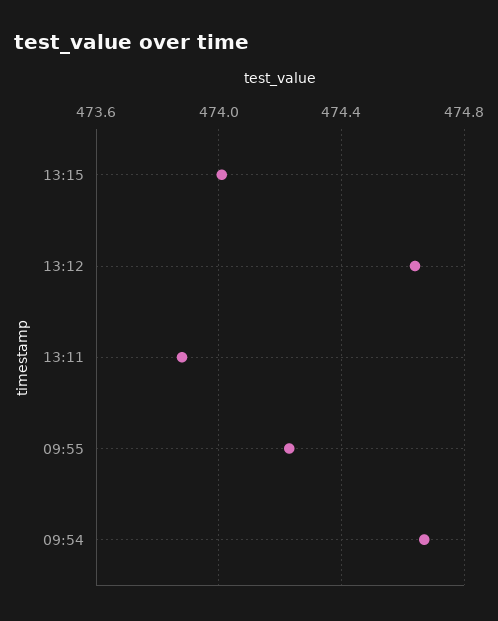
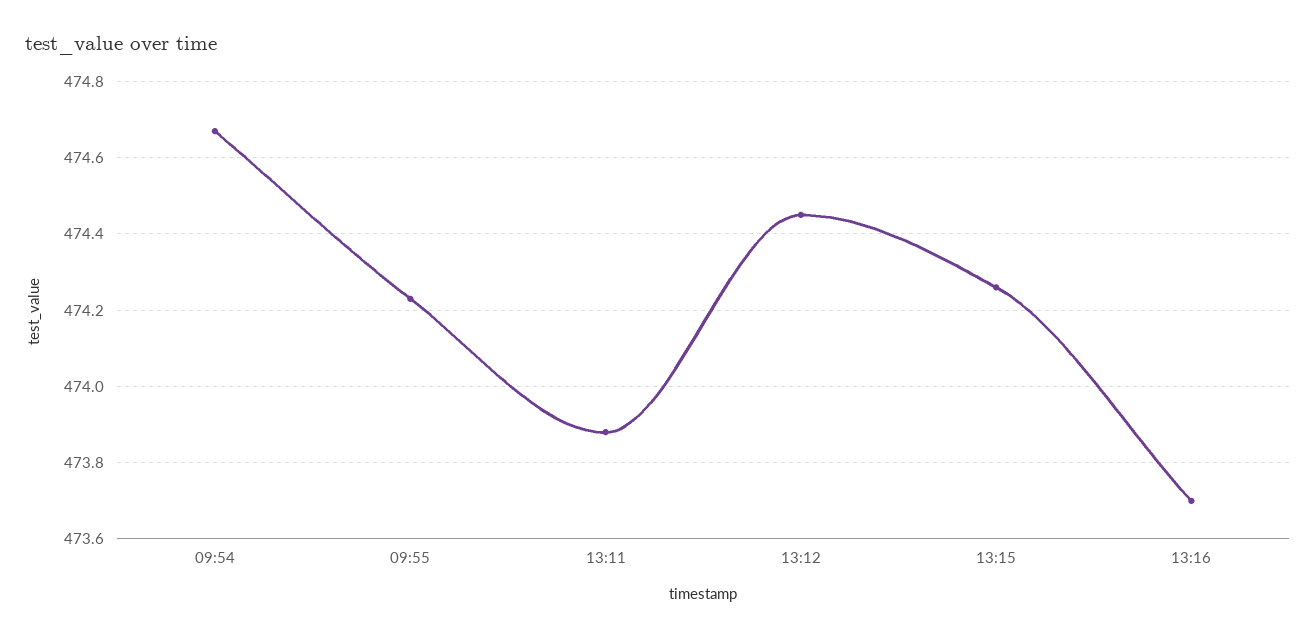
13:15: 474 -> 474.25
13:12: 474.65 -> 474.45
13:16: none -> 473.7

